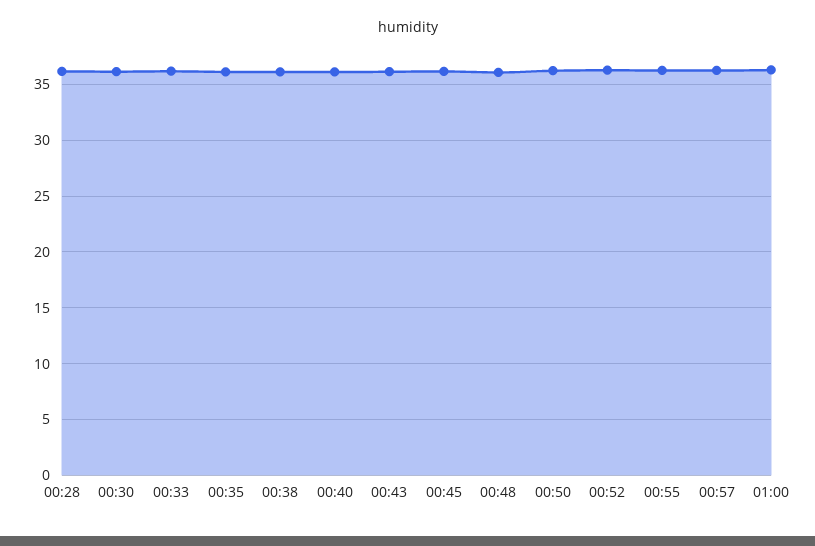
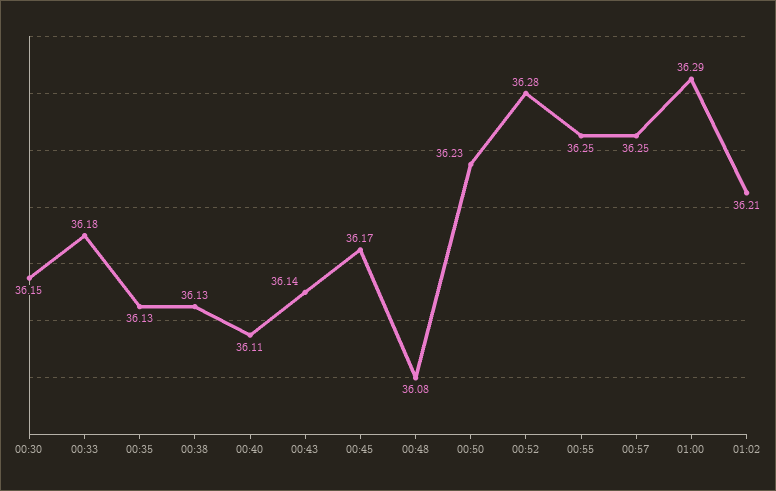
00:28: 36 -> none
01:02: none -> 36.21

